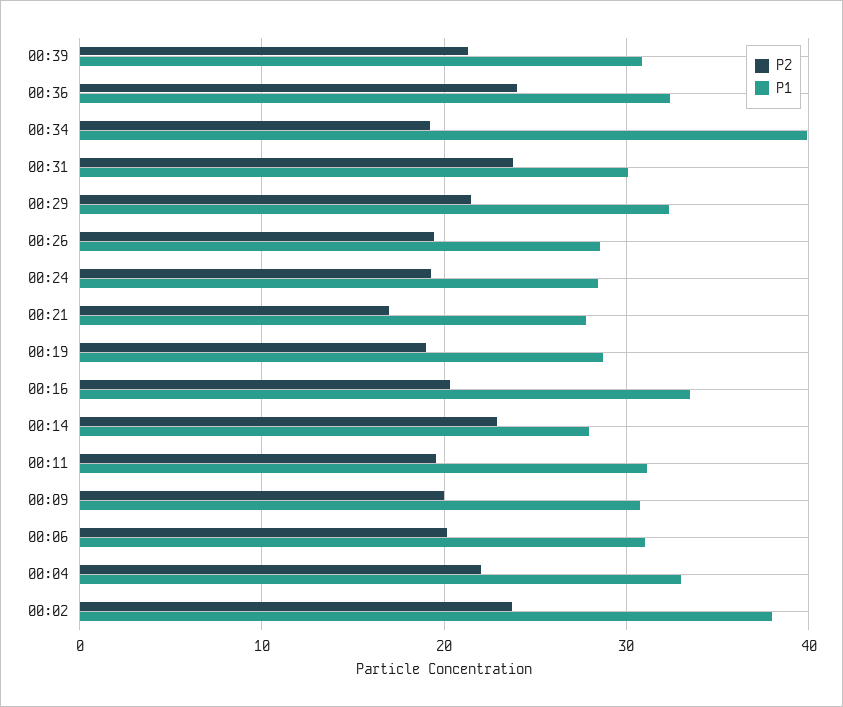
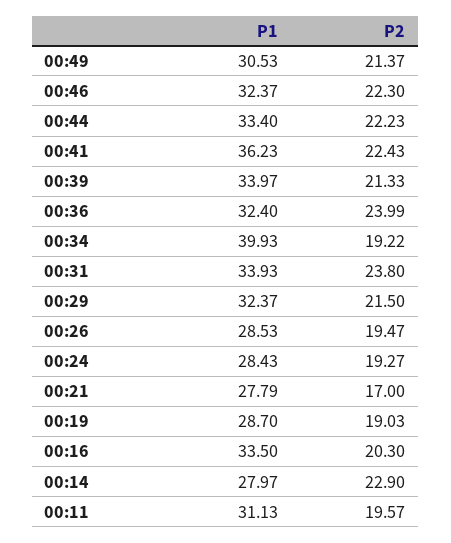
P1, 00:39: 31 -> 33.97
P1, 00:31: 30 -> 33.93
P2, 00:09: 20 -> none
P1, 00:09: 31 -> none
P2, 00:06: 20 -> none
P1, 00:06: 31 -> none
P2, 00:04: 22 -> none
P1, 00:04: 33 -> none
P2, 00:02: 24 -> none
P1, 00:02: 38 -> none
P1, 00:49: none -> 30.53
P2, 00:49: none -> 21.37
P1, 00:46: none -> 32.37
P2, 00:46: none -> 22.3
P1, 00:44: none -> 33.4
P2, 00:44: none -> 22.23
P1, 00:41: none -> 36.23
P2, 00:41: none -> 22.43

